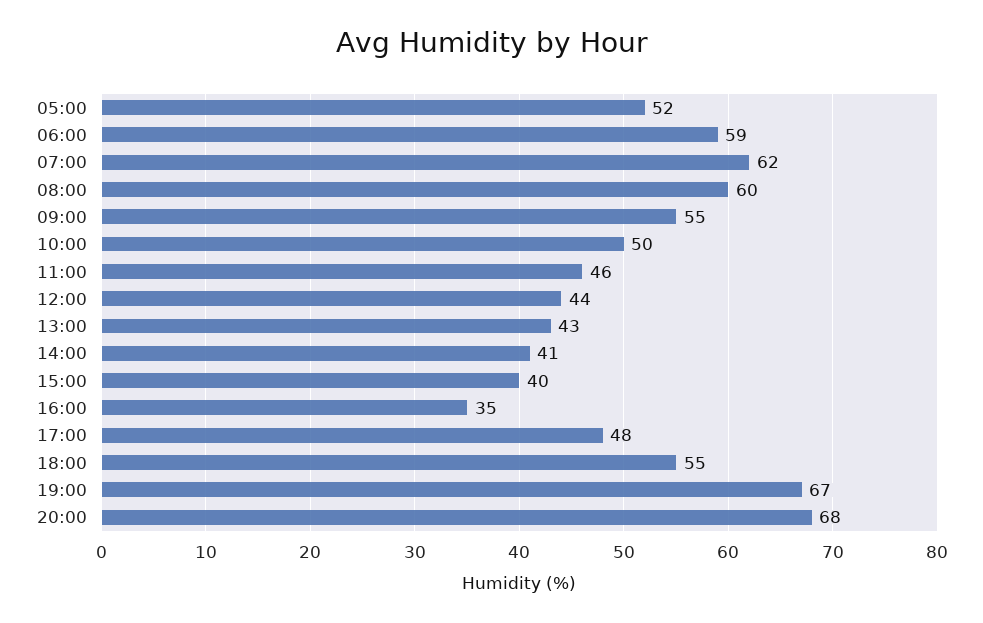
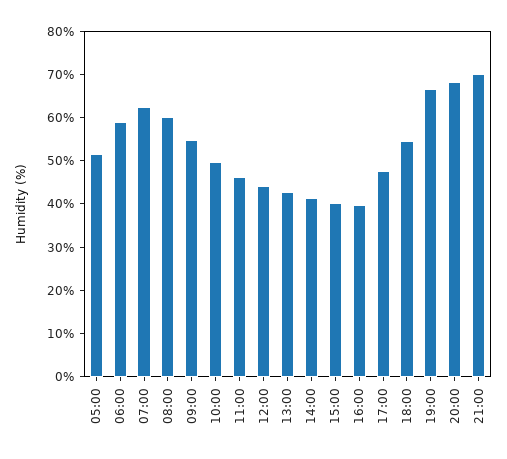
16:00: 35 -> 40
21:00: none -> 70

